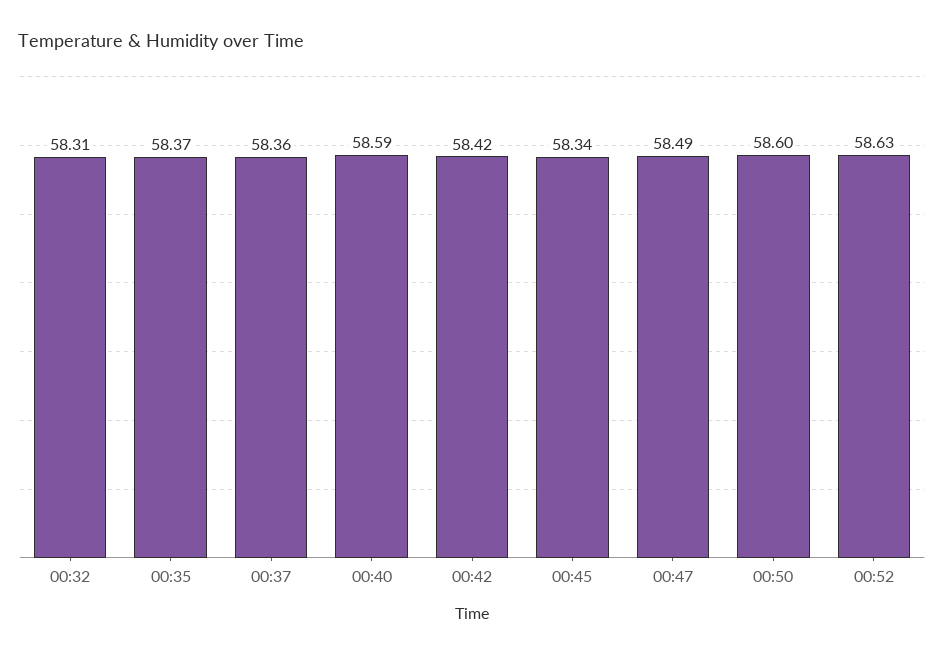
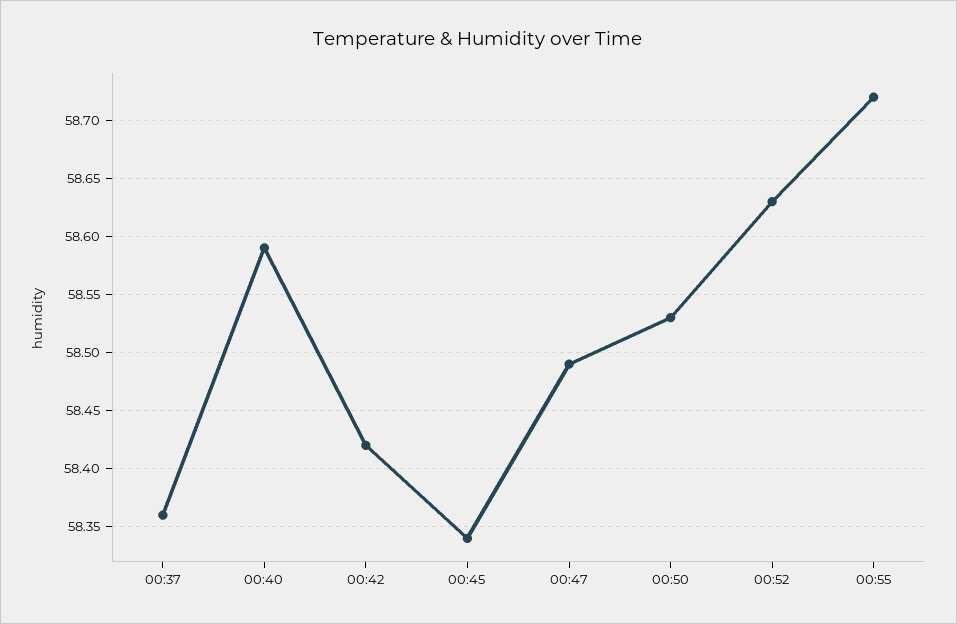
00:32: 58.31 -> none
00:35: 58.37 -> none
00:50: 58.6 -> 58.53
00:55: none -> 58.72

